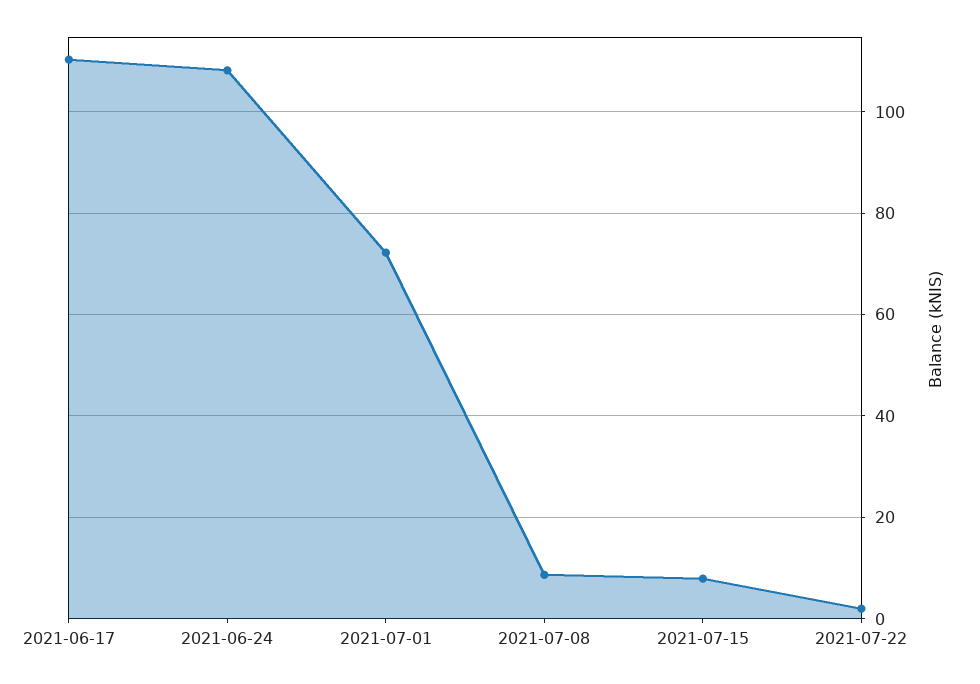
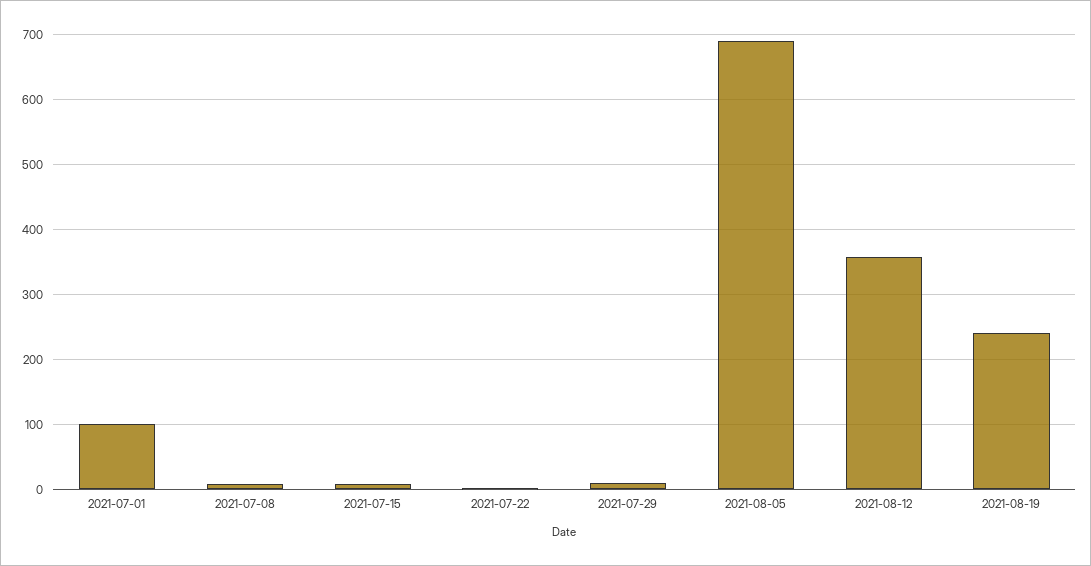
2021-06-17: 110 -> none
2021-06-24: 108 -> none
2021-07-01: 72 -> 100
2021-07-29: none -> 10
2021-08-05: none -> 690
2021-08-12: none -> 360
2021-08-19: none -> 240

